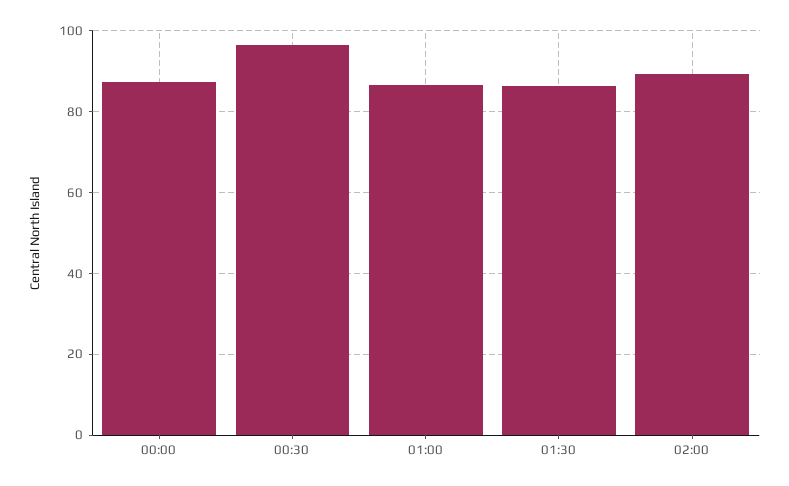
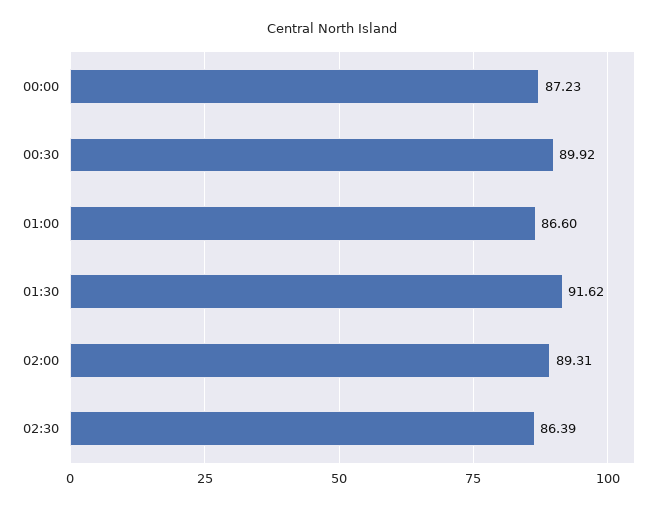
00:30: 96 -> 89.92
01:30: 86 -> 91.62
02:30: none -> 86.39

